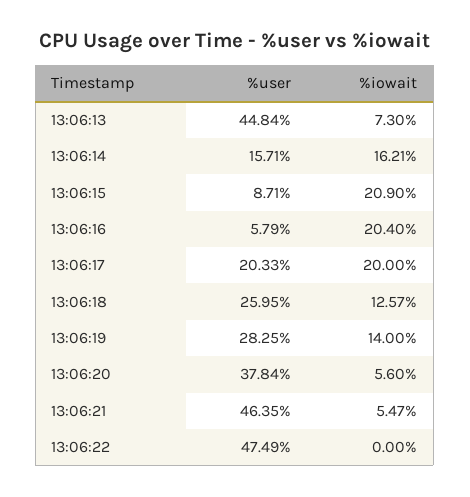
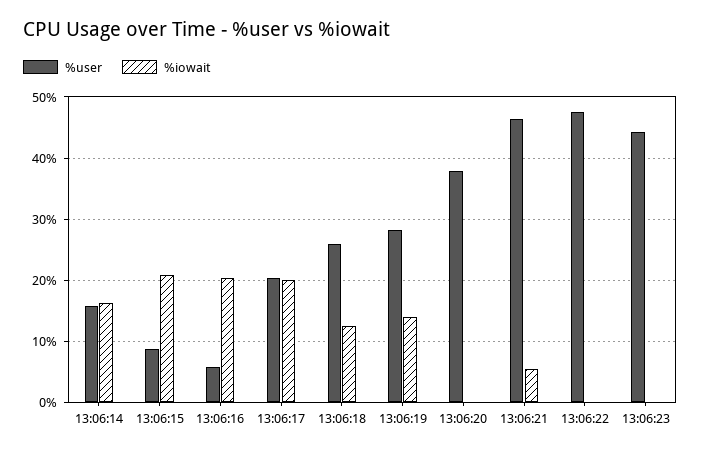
%user, 13:06:13: 44.84 -> none
%iowait, 13:06:13: 7.3 -> none
%iowait, 13:06:20: 5.6 -> 0
%user, 13:06:23: none -> 44
%iowait, 13:06:23: none -> 0

